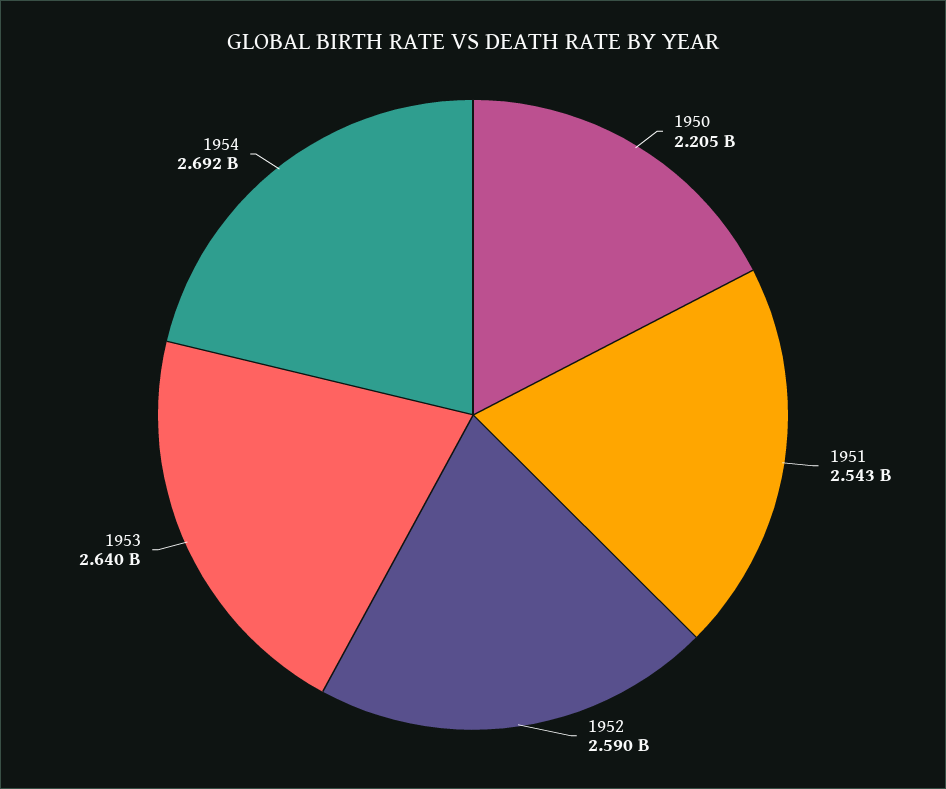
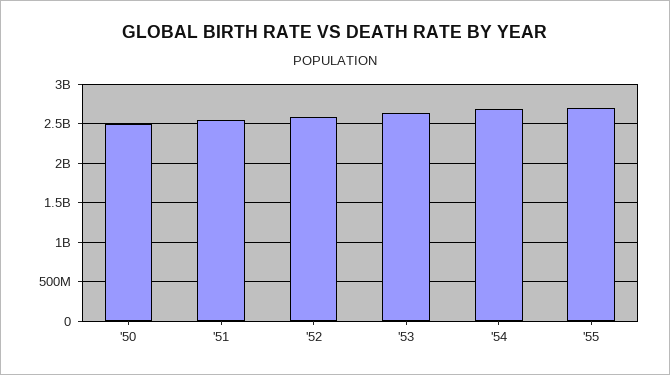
1950: 2205000000 -> 2500000000
'55: none -> 2700000000

